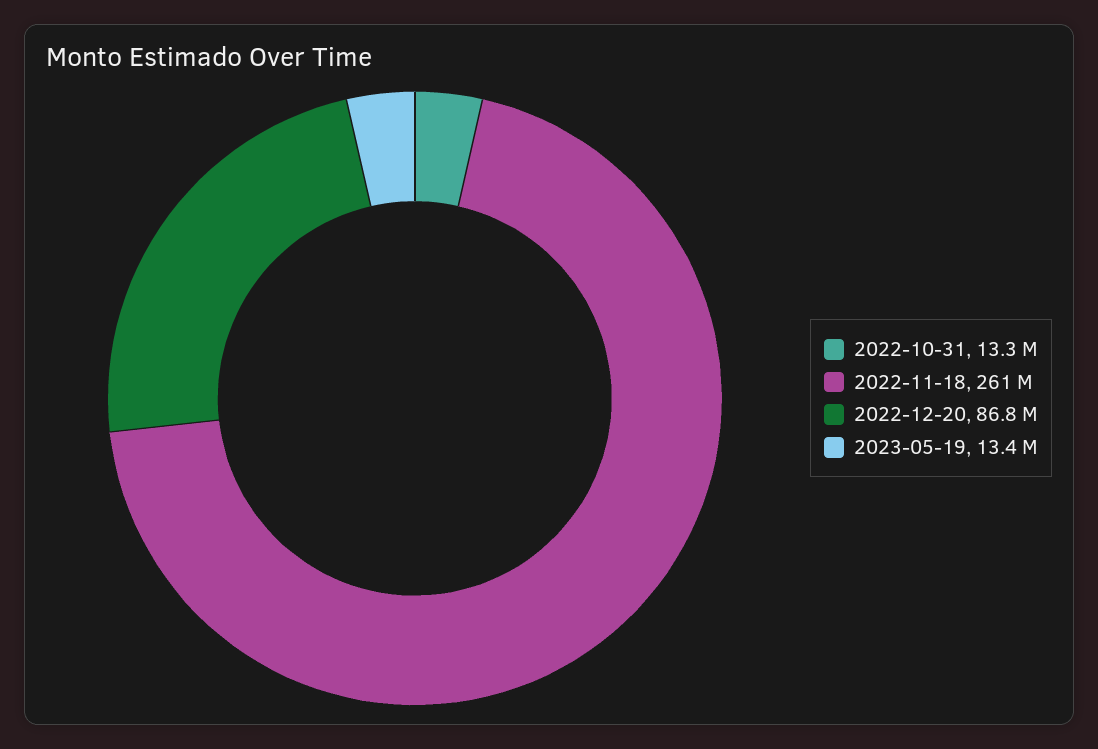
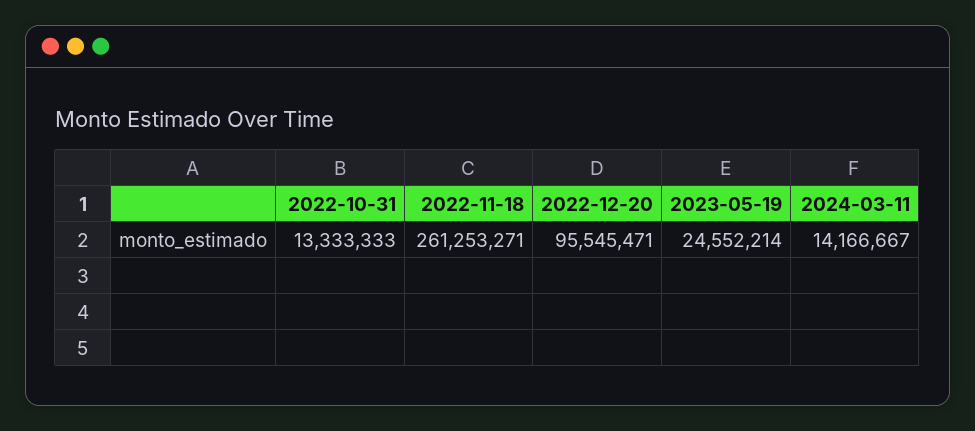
2022-12-20: 86800000 -> 95545471
2023-05-19: 13400000 -> 24552214
2024-03-11: none -> 14166667

